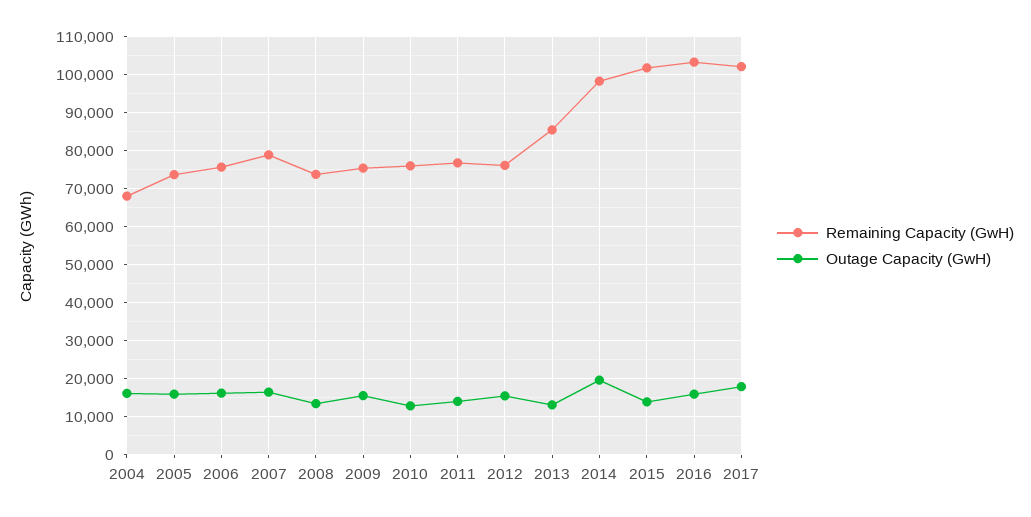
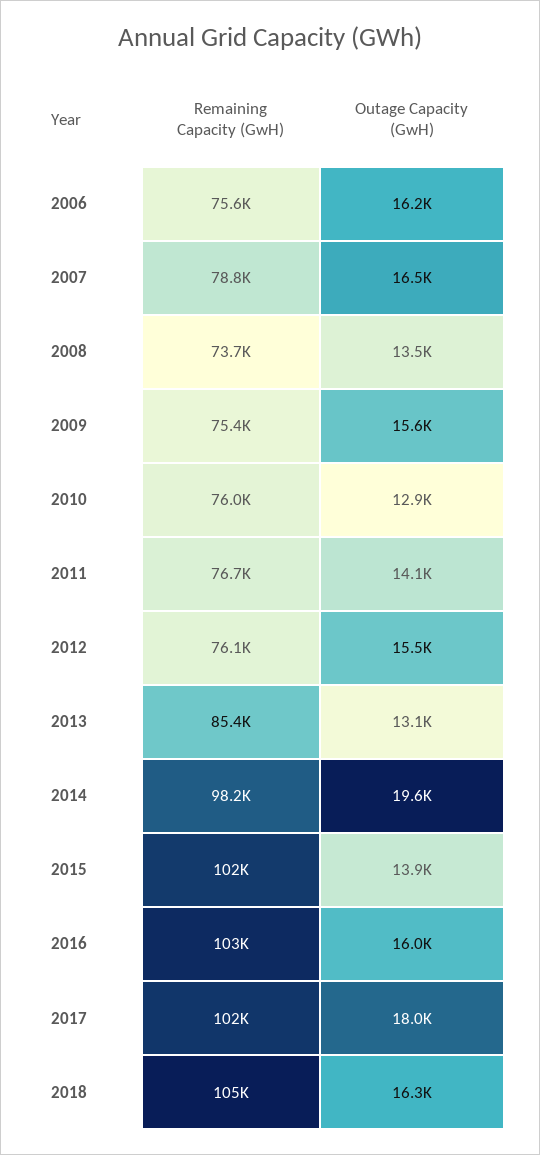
Remaining Capacity (GwH), 2004: 68000 -> none
Outage Capacity (GwH), 2004: 16000 -> none
Remaining Capacity (GwH), 2005: 74000 -> none
Outage Capacity (GwH), 2005: 16000 -> none
Remaining Capacity (GwH), 2018: none -> 105000
Outage Capacity (GwH), 2018: none -> 16300

